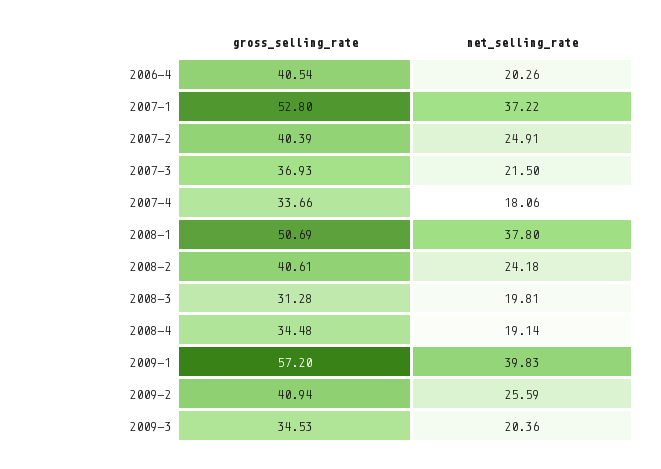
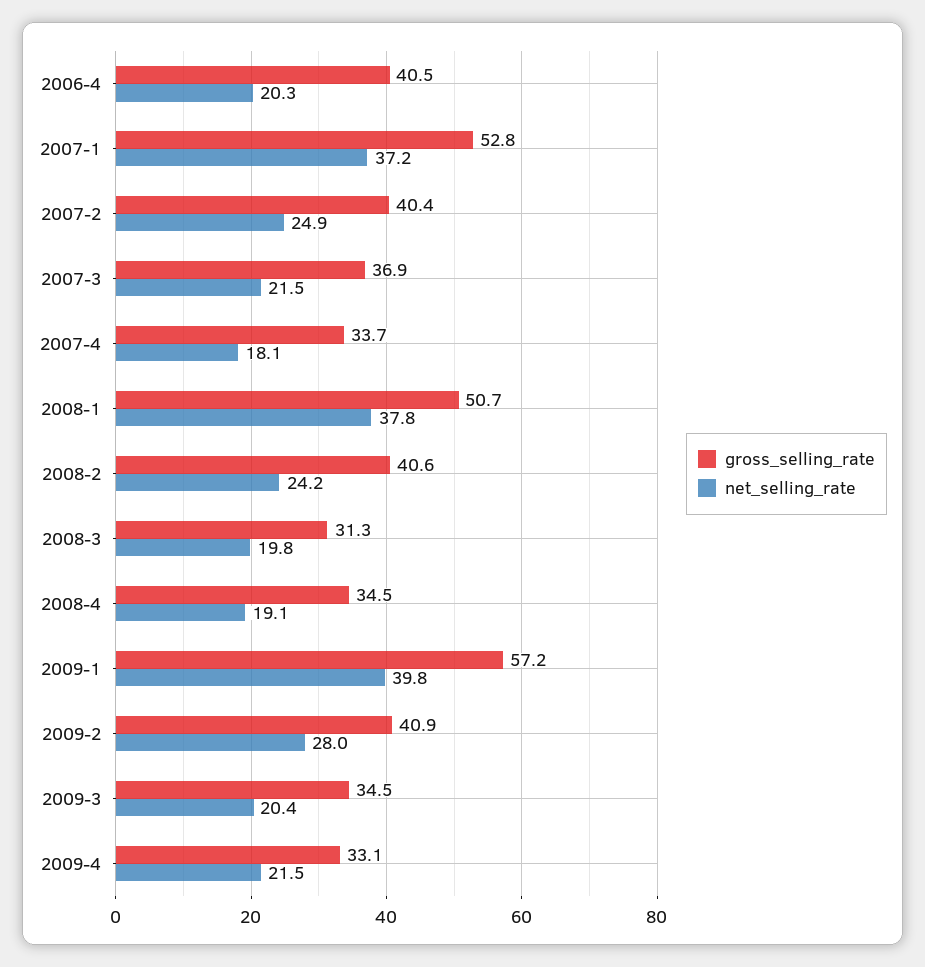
net_selling_rate, 2009-2: 25.59 -> 28
gross_selling_rate, 2009-4: none -> 33.1
net_selling_rate, 2009-4: none -> 21.5

